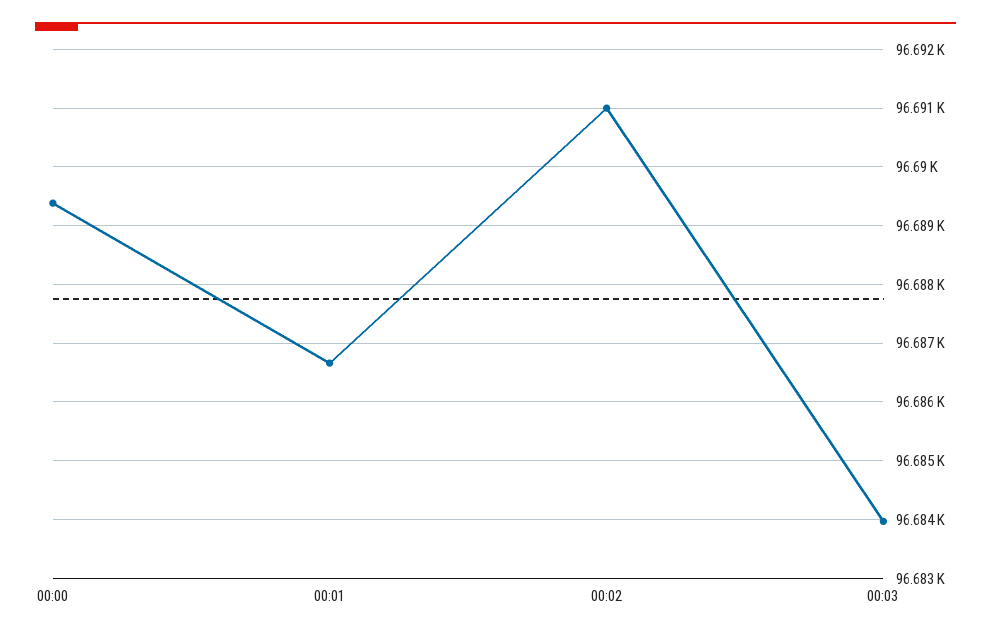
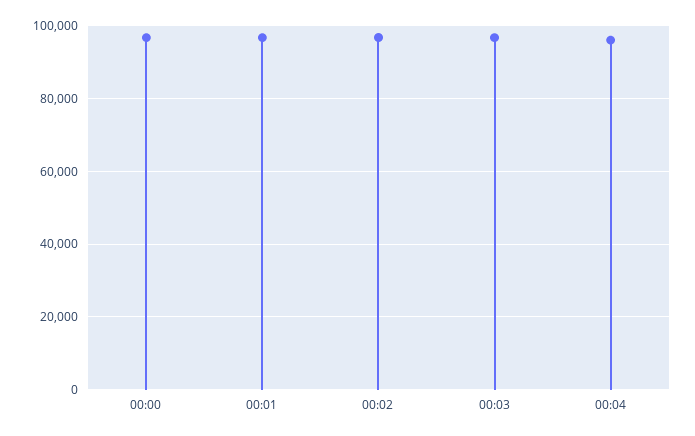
00:04: none -> 96000

